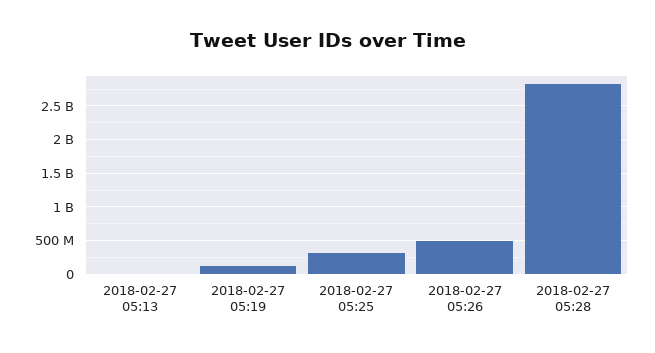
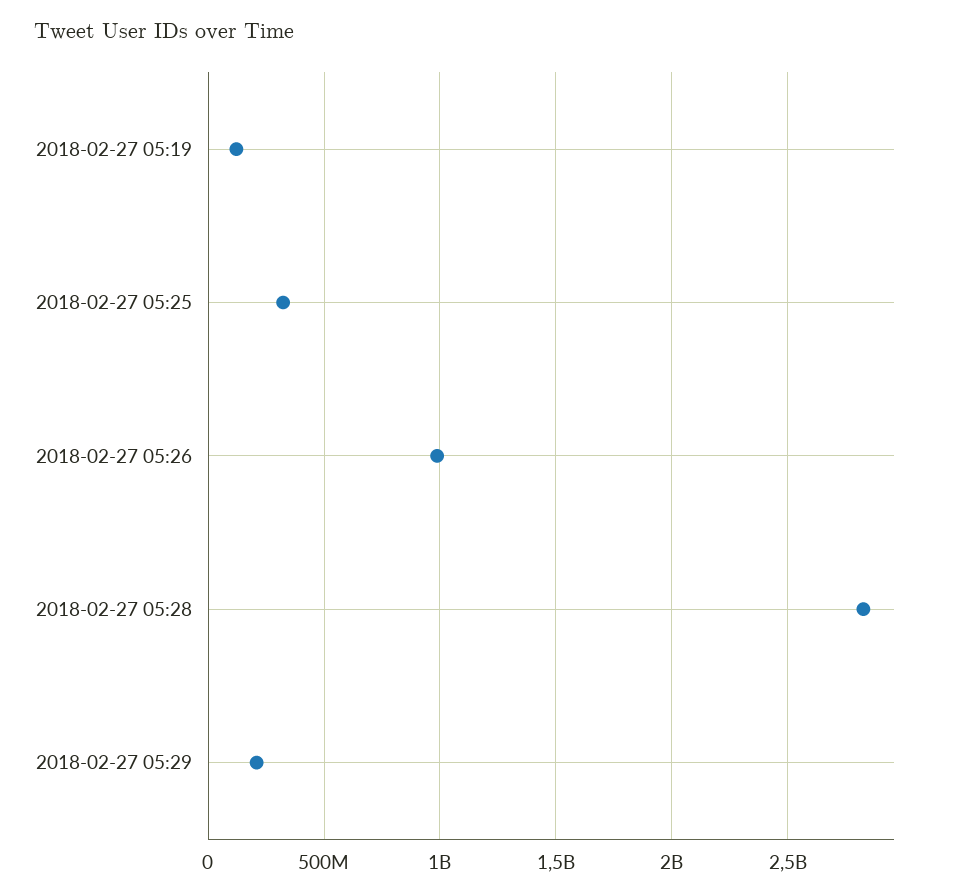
2018-02-27 05:13: 0 -> none
2018-02-27 05:26: 500000000 -> 1000000000
2018-02-27 05:29: none -> 200000000

